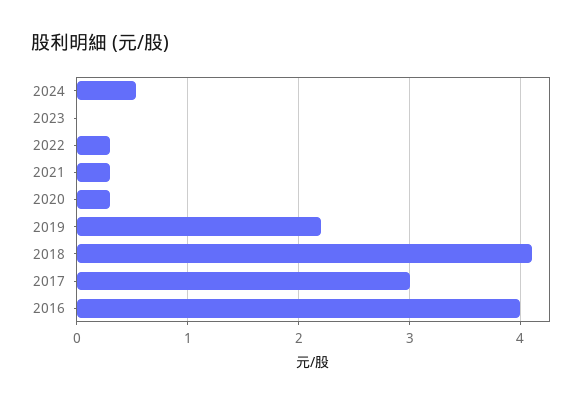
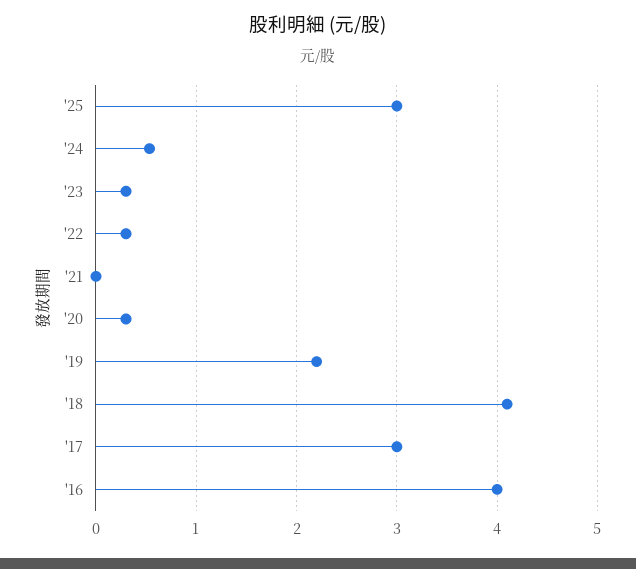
2023: 0 -> 0.3
2021: 0.3 -> 0
'25: none -> 3

